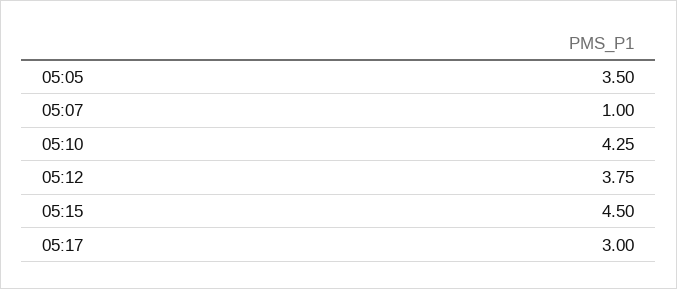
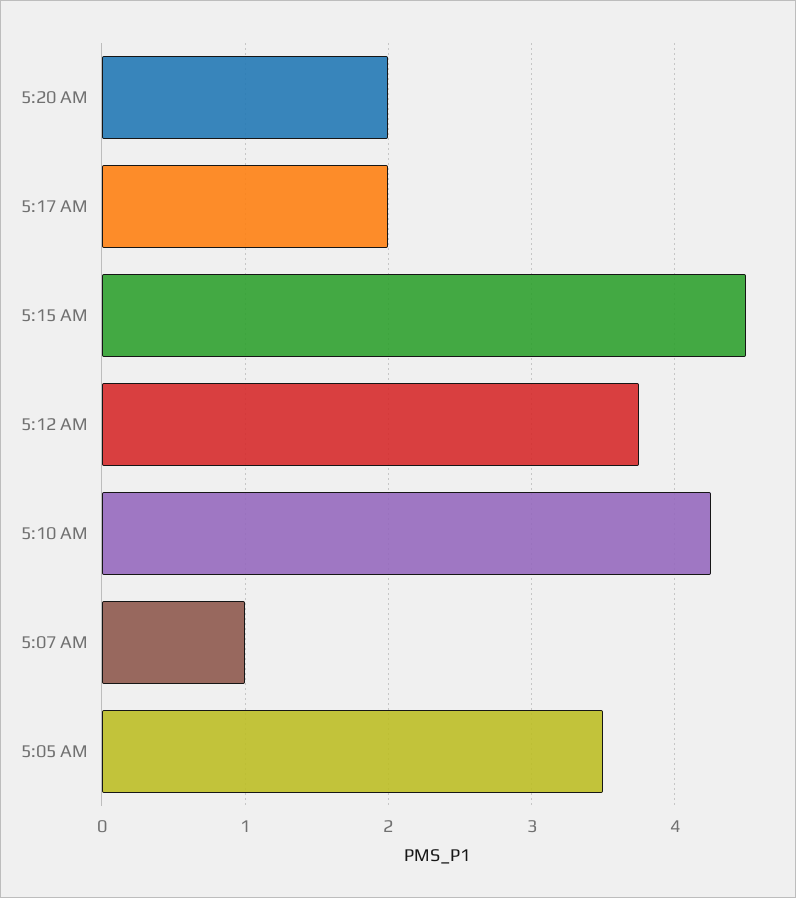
05:17: 3 -> 2
5:20 AM: none -> 2

